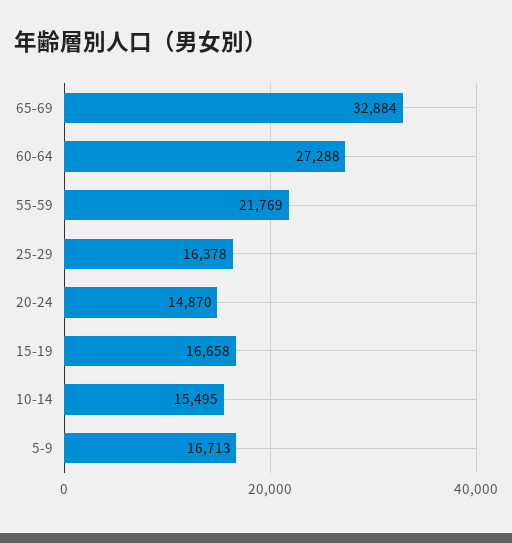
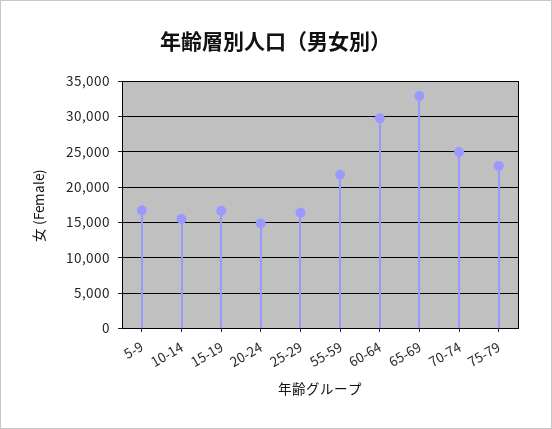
60-64: 27288 -> 30000
70-74: none -> 25000
75-79: none -> 23000

